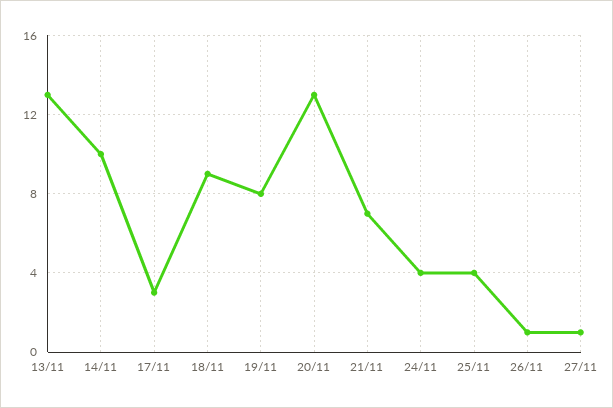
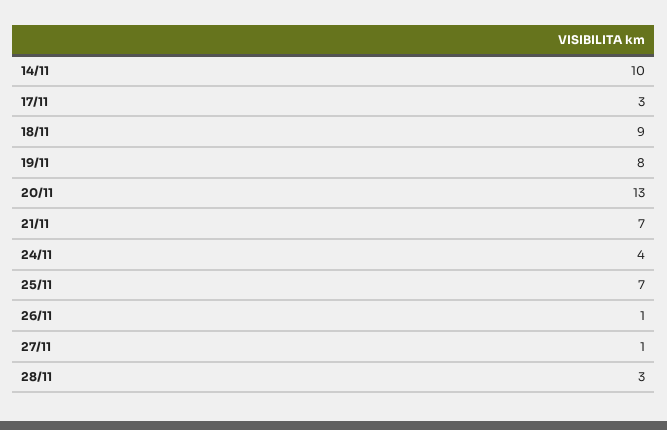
13/11: 13 -> none
25/11: 4 -> 7
28/11: none -> 3

